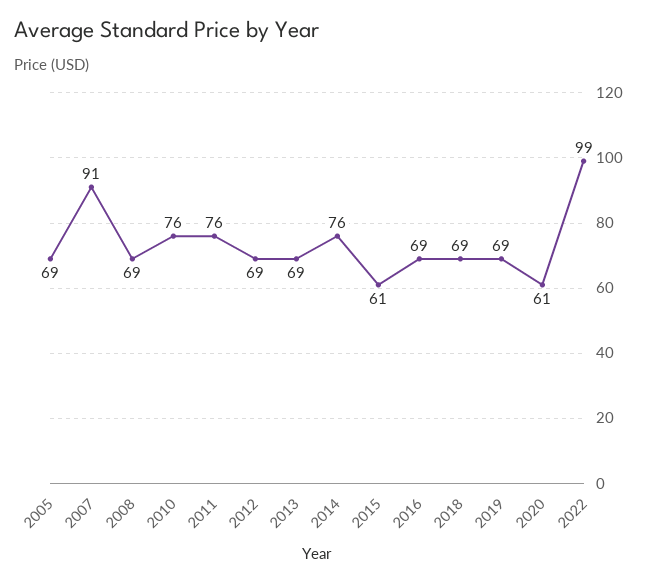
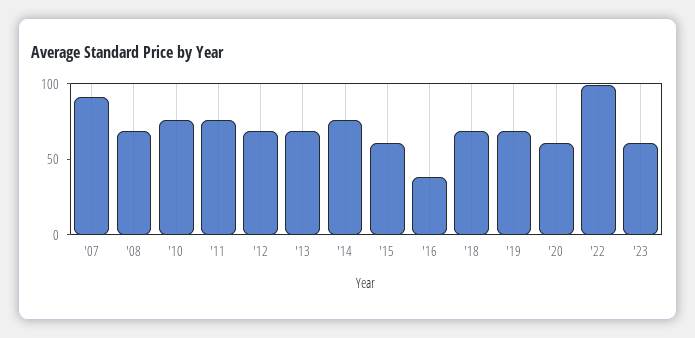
2005: 69 -> none
2016: 69 -> 40
'23: none -> 60

